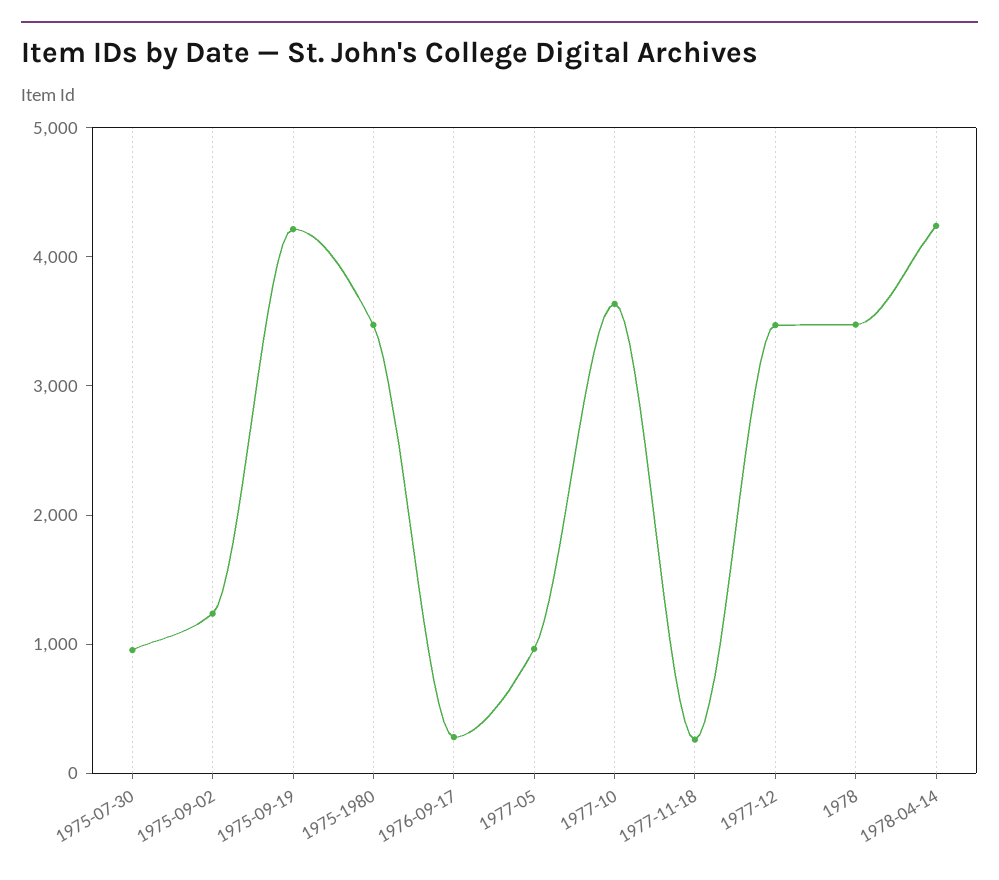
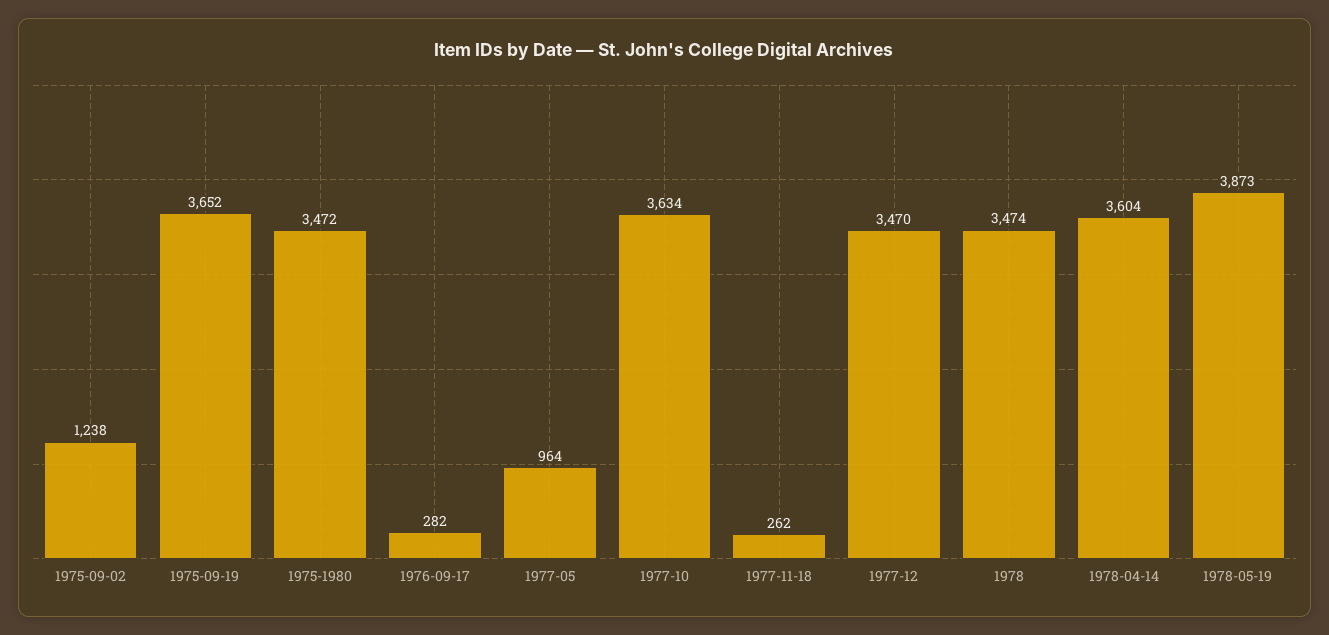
1975-07-30: 1000 -> none
1975-09-19: 4200 -> 3652
1978-04-14: 4200 -> 3604
1978-05-19: none -> 3873

